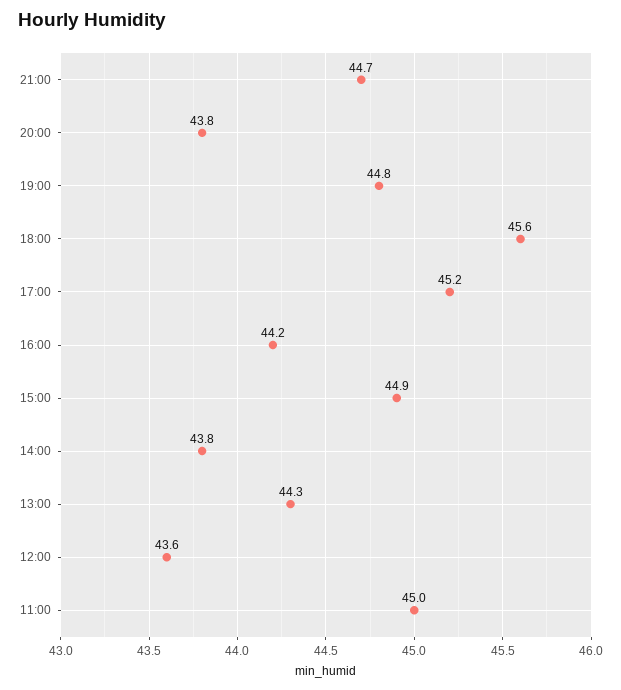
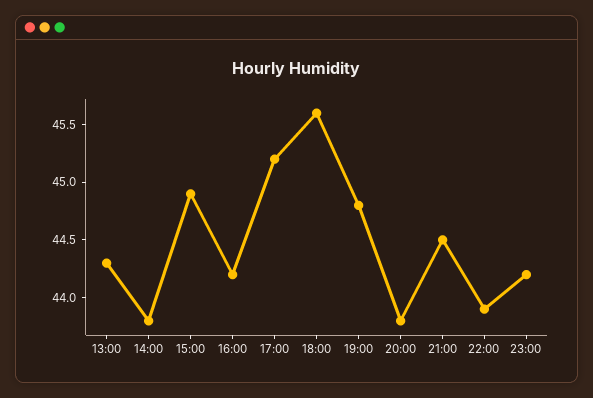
21:00: 44.7 -> 44.5
12:00: 43.6 -> none
11:00: 45 -> none
22:00: none -> 43.9
23:00: none -> 44.2

